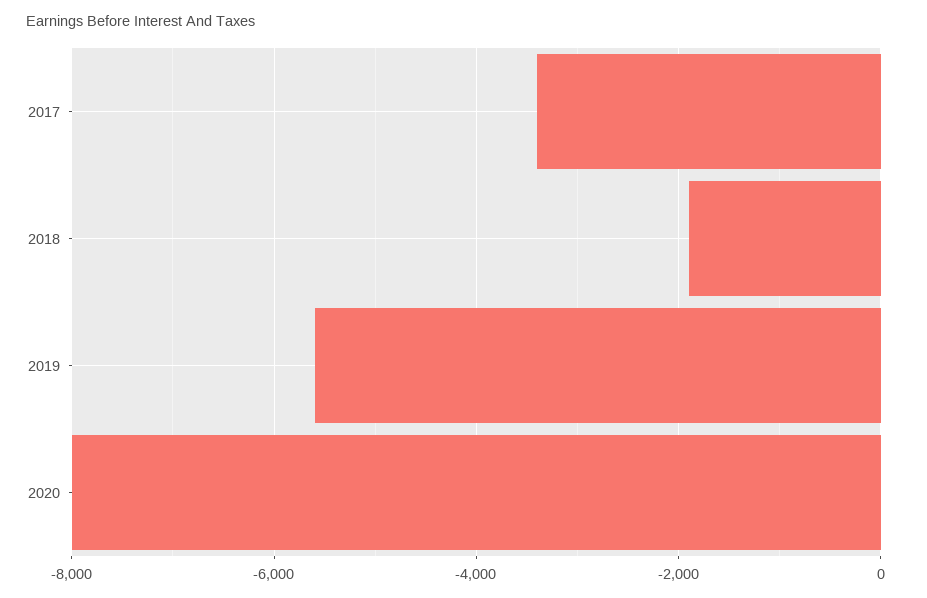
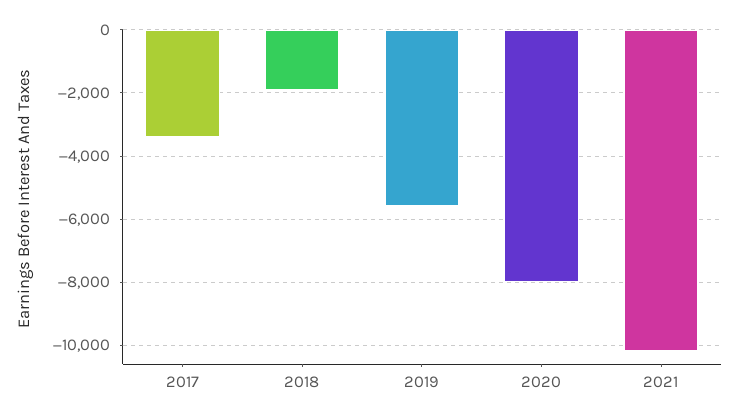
2021: none -> -10200

